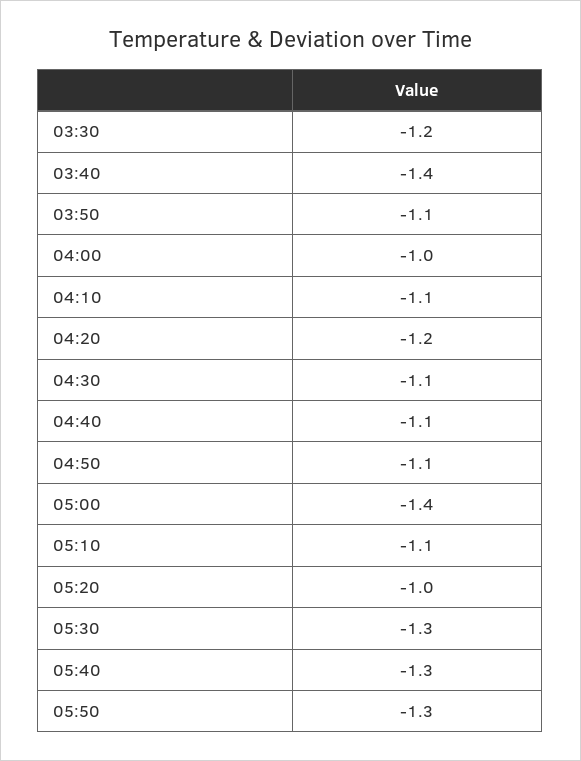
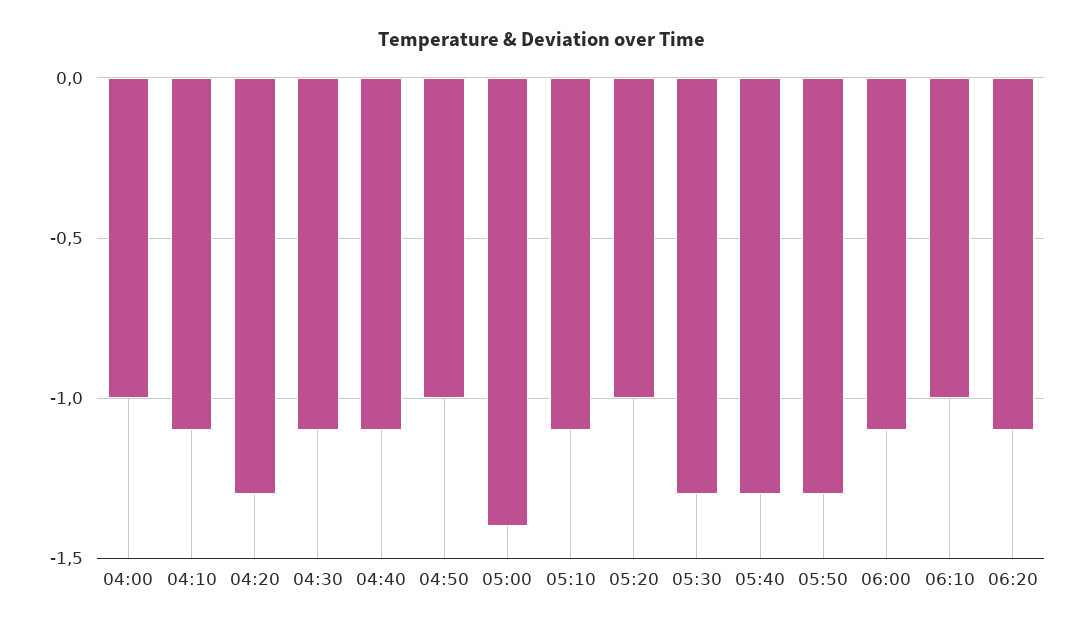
03:30: -1.2 -> none
03:40: -1.4 -> none
03:50: -1.1 -> none
04:20: -1.2 -> -1.3
04:50: -1.1 -> -1
06:00: none -> -1.1
06:10: none -> -1
06:20: none -> -1.1

